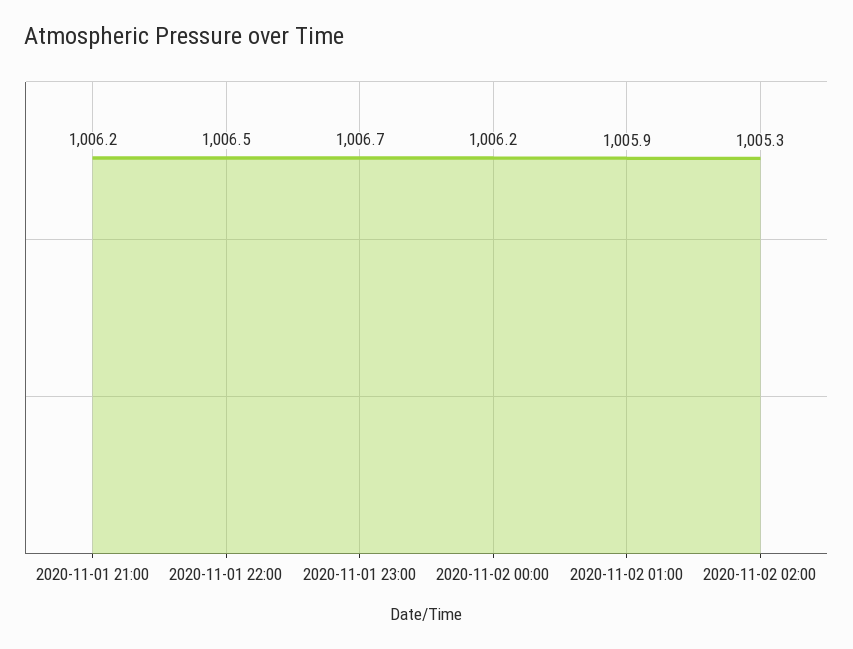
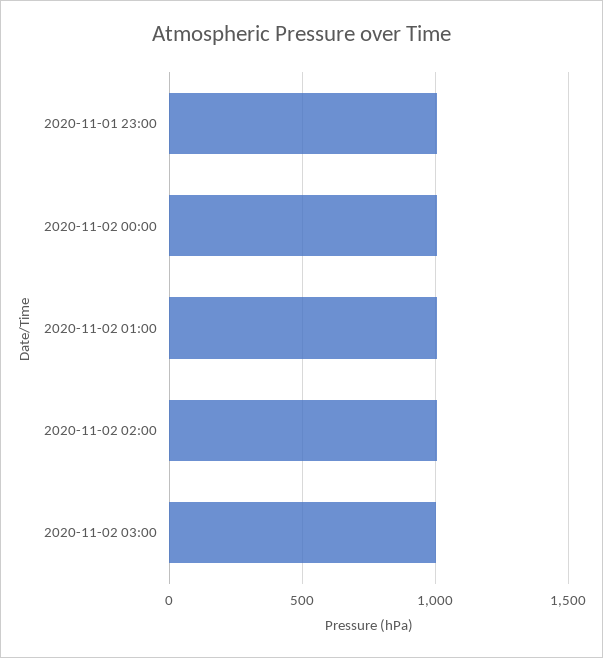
2020-11-01 21:00: 1006.2 -> none
2020-11-01 22:00: 1006.5 -> none
2020-11-02 03:00: none -> 1000

